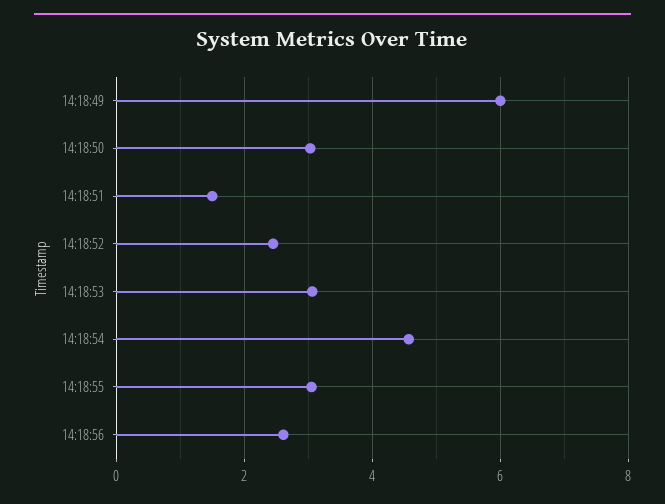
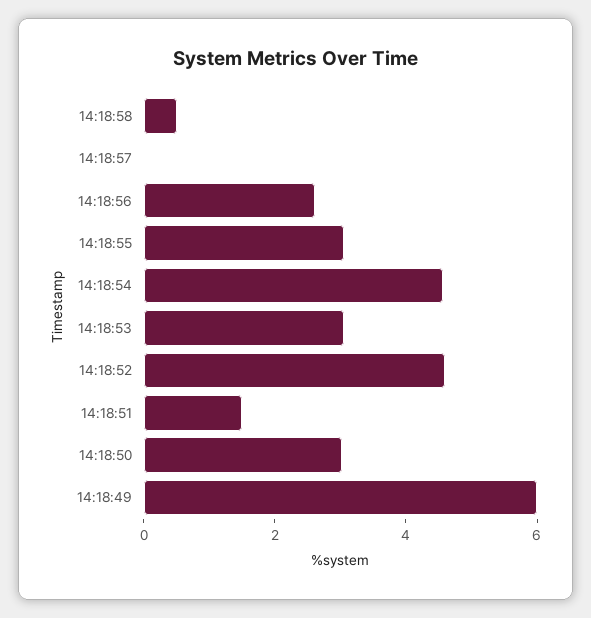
14:18:52: 2.4 -> 4.5
14:18:58: none -> 0.5
14:18:57: none -> 0

